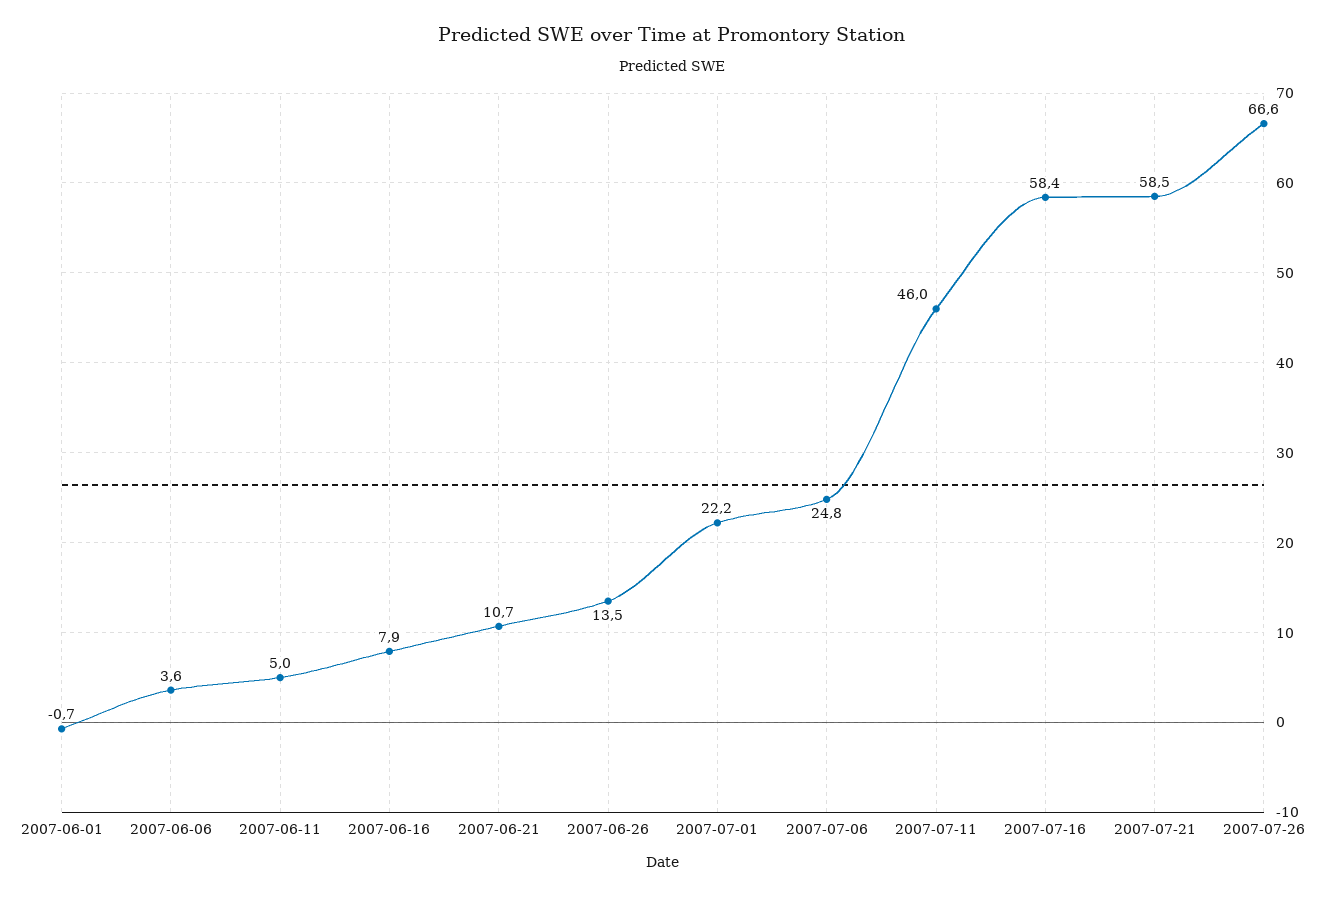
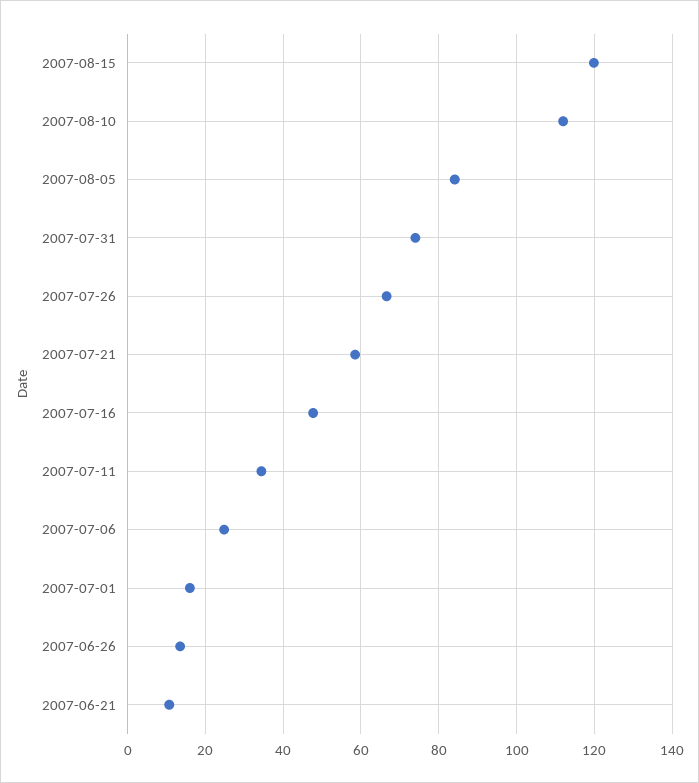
2007-06-01: -0.7 -> none
2007-06-06: 3.6 -> none
2007-06-11: 5 -> none
2007-06-16: 7.9 -> none
2007-07-01: 22.2 -> 16
2007-07-11: 46 -> 34
2007-07-16: 58.4 -> 48
2007-08-15: none -> 120
2007-08-10: none -> 112
2007-08-05: none -> 84
2007-07-31: none -> 74

